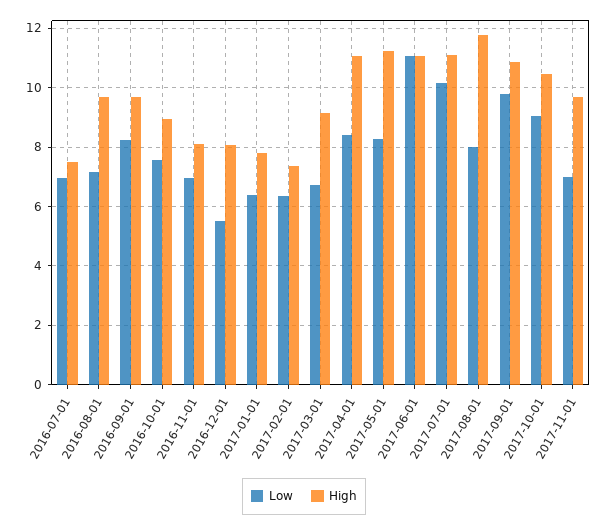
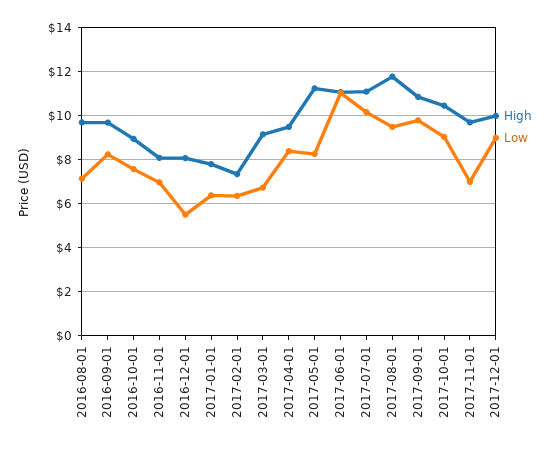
Low, 2016-07-01: 7 -> none
High, 2016-07-01: 7.5 -> none
High, 2017-04-01: 11 -> 9.5
Low, 2017-08-01: 8 -> 9.5
High, 2017-12-01: none -> 10
Low, 2017-12-01: none -> 9

